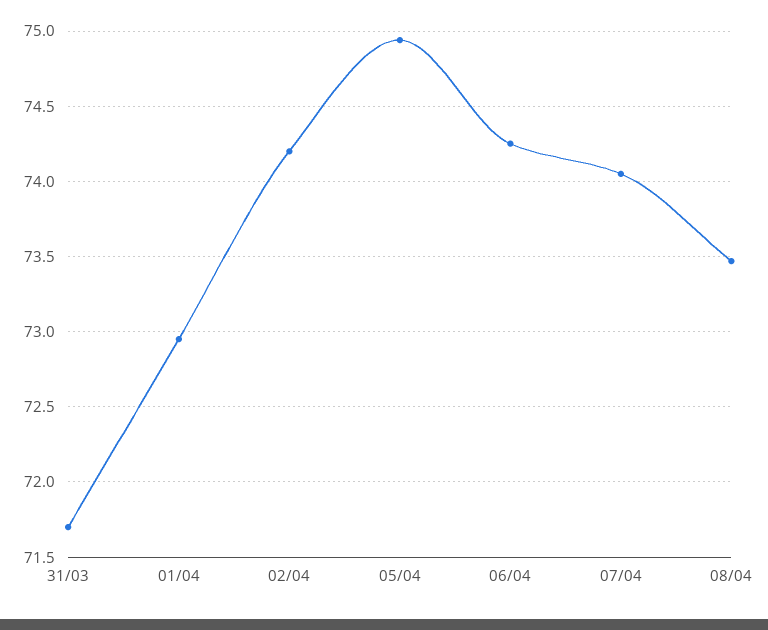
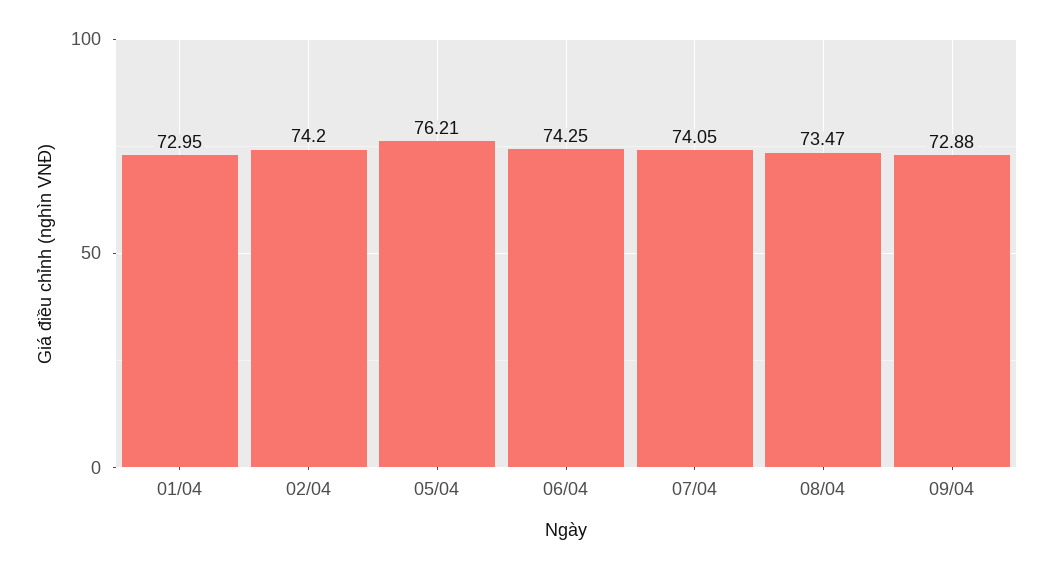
31/03: 71.7 -> none
05/04: 74.95 -> 76.21
09/04: none -> 72.88

